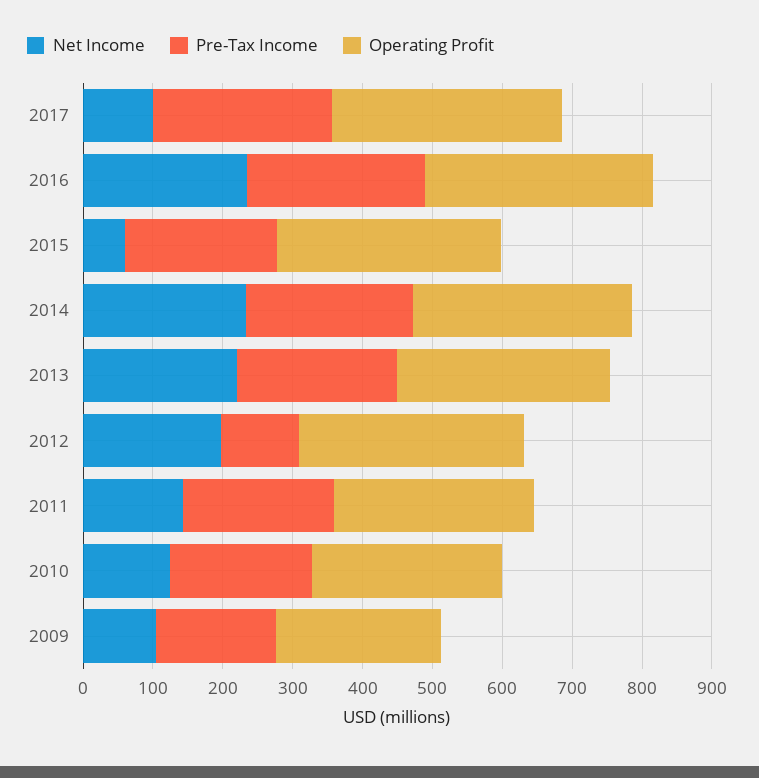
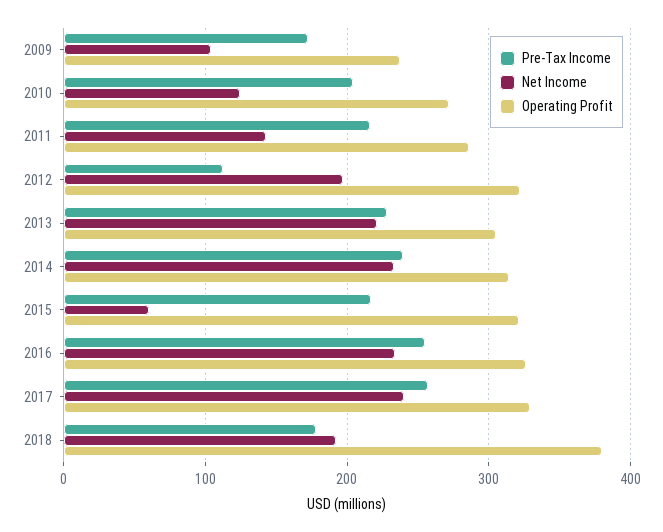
Net Income, 2017: 100 -> 240
Pre-Tax Income, 2018: none -> 180
Net Income, 2018: none -> 190
Operating Profit, 2018: none -> 380

